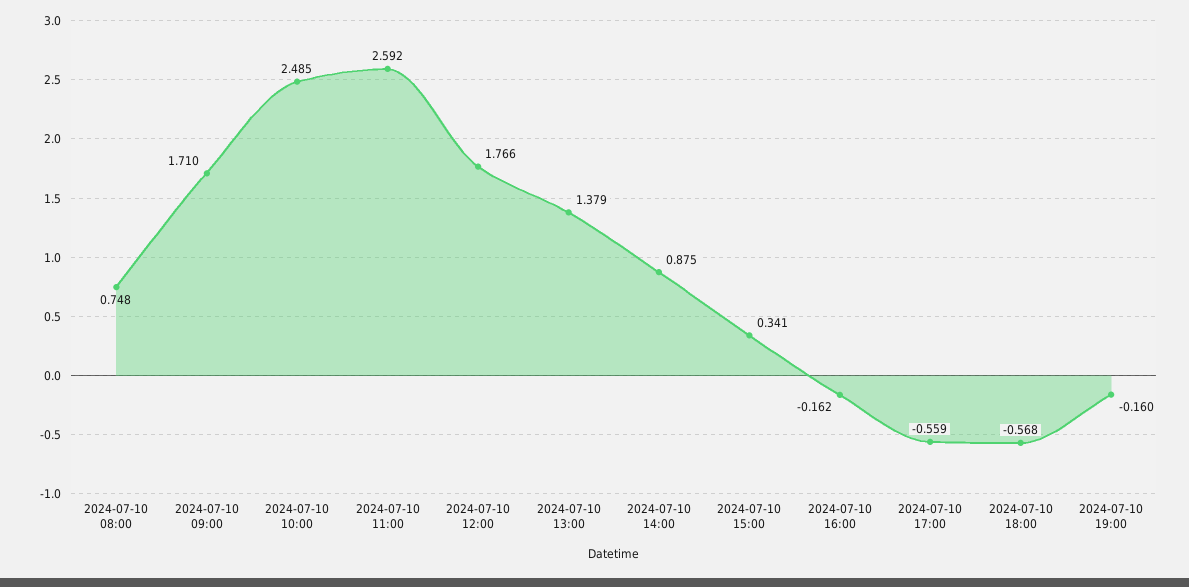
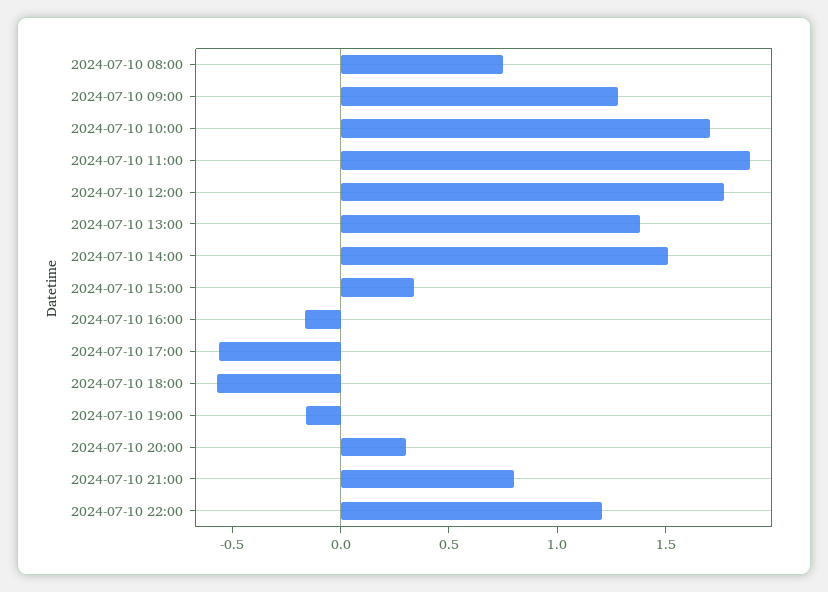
2024-07-10 09:00: 1.71 -> 1.3
2024-07-10 10:00: 2.485 -> 1.7
2024-07-10 11:00: 2.592 -> 1.9
2024-07-10 14:00: 0.875 -> 1.5
2024-07-10 20:00: none -> 0.3
2024-07-10 21:00: none -> 0.8
2024-07-10 22:00: none -> 1.2

